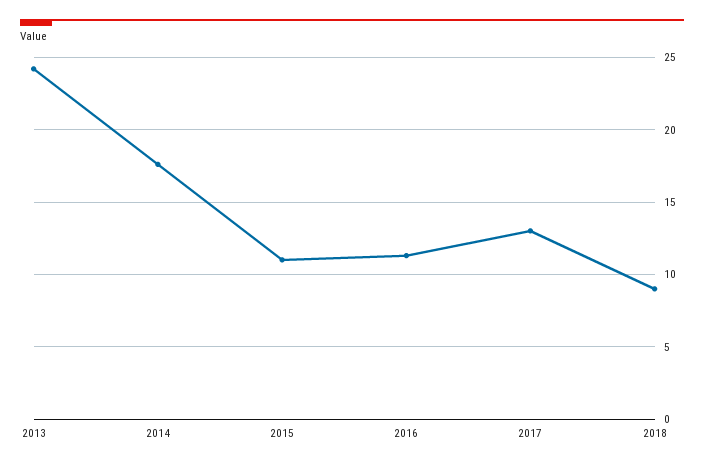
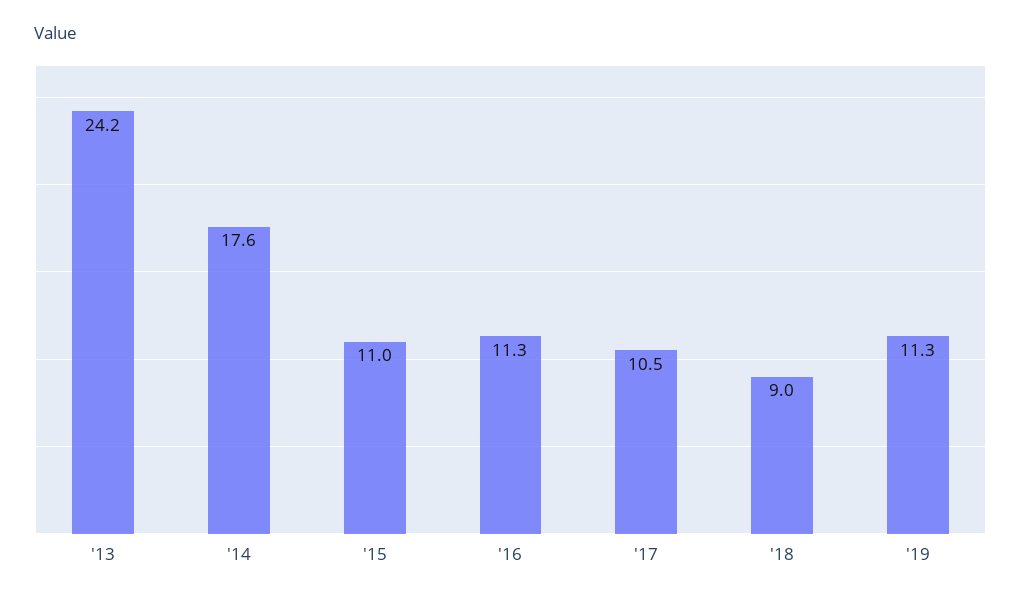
2017: 13 -> 10.5
'19: none -> 11.3

